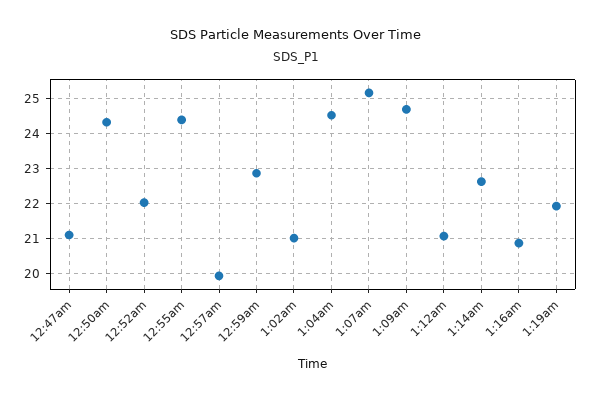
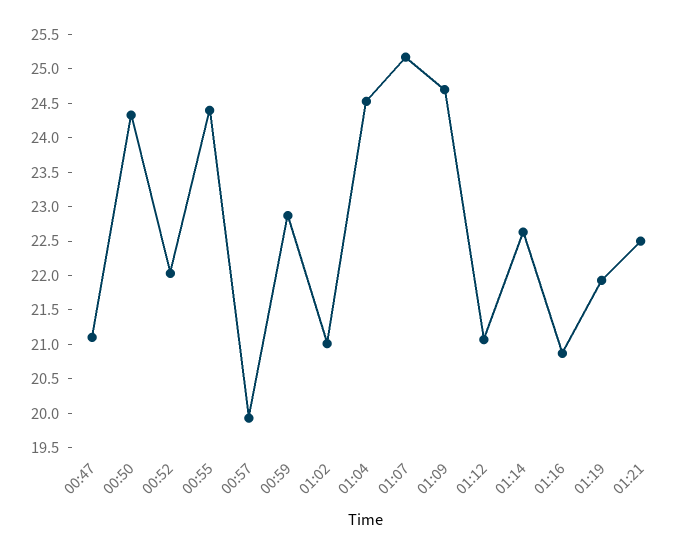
01:21: none -> 22.5

